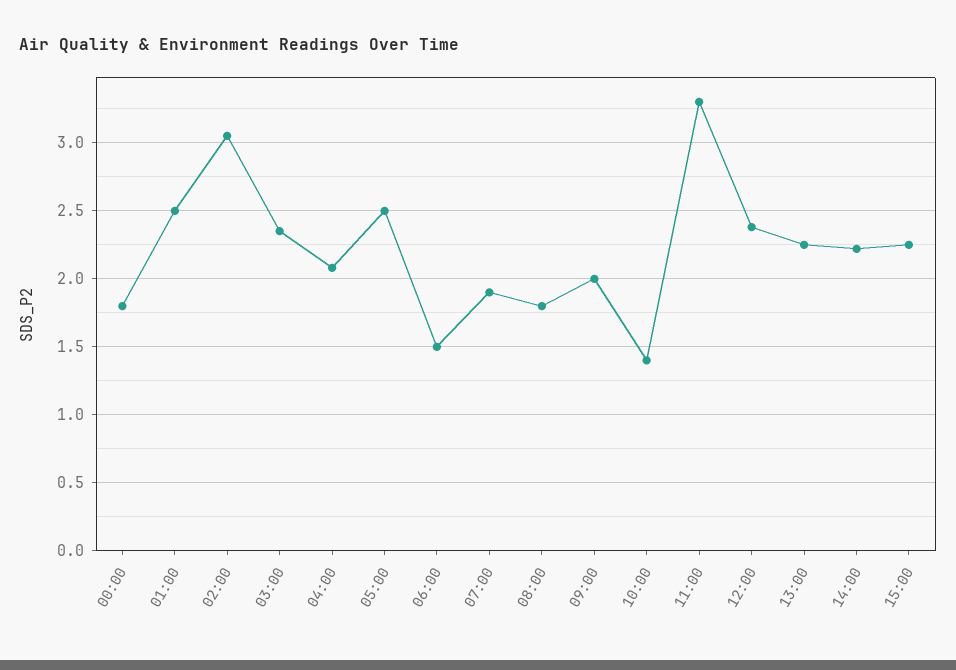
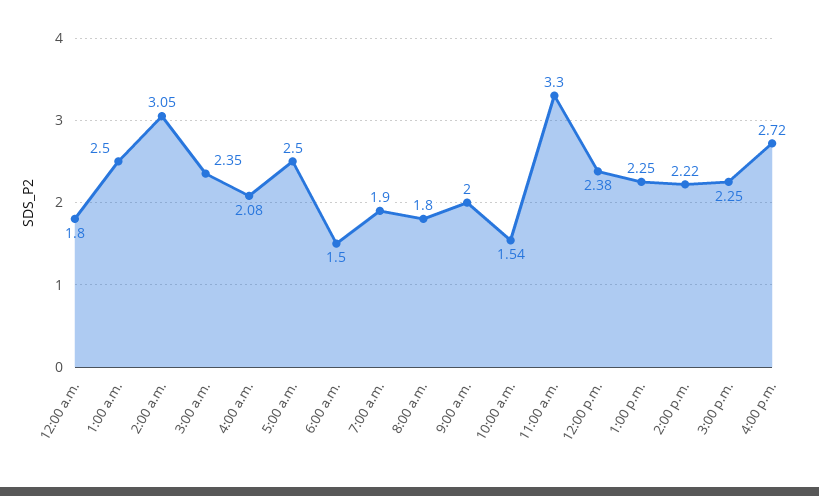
10:00: 1.4 -> 1.54
4:00 p.m.: none -> 2.72

